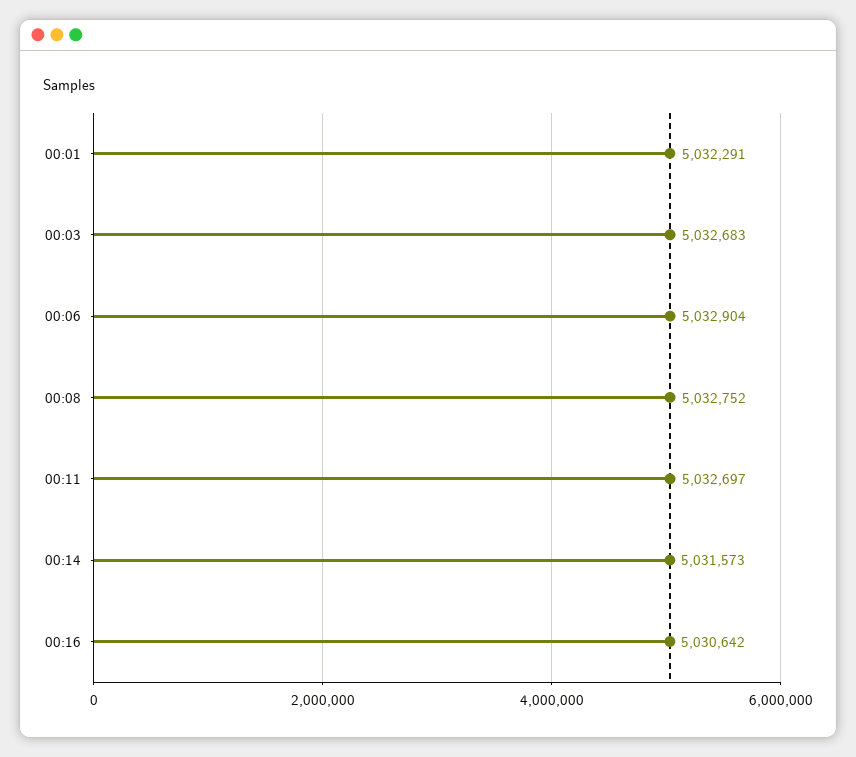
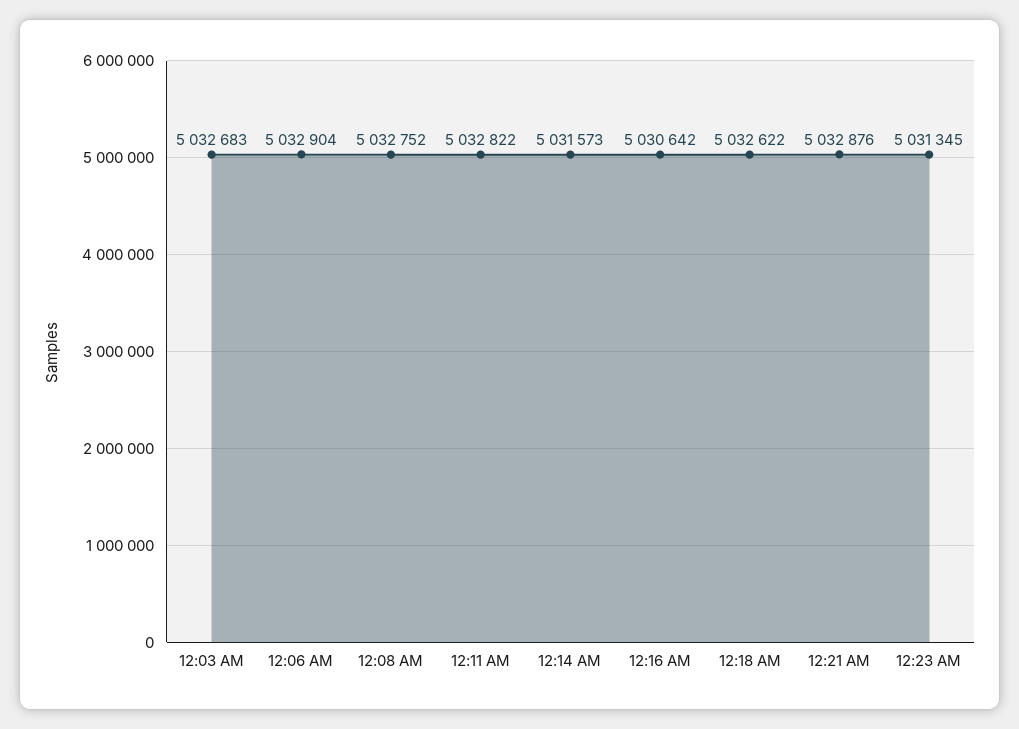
00:01: 5032291 -> none
00:11: 5032697 -> 5032822
12:18 AM: none -> 5032622
12:21 AM: none -> 5032876
12:23 AM: none -> 5031345

